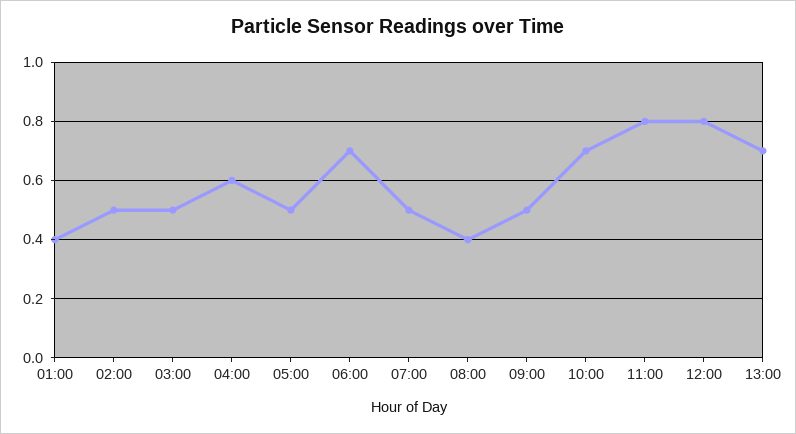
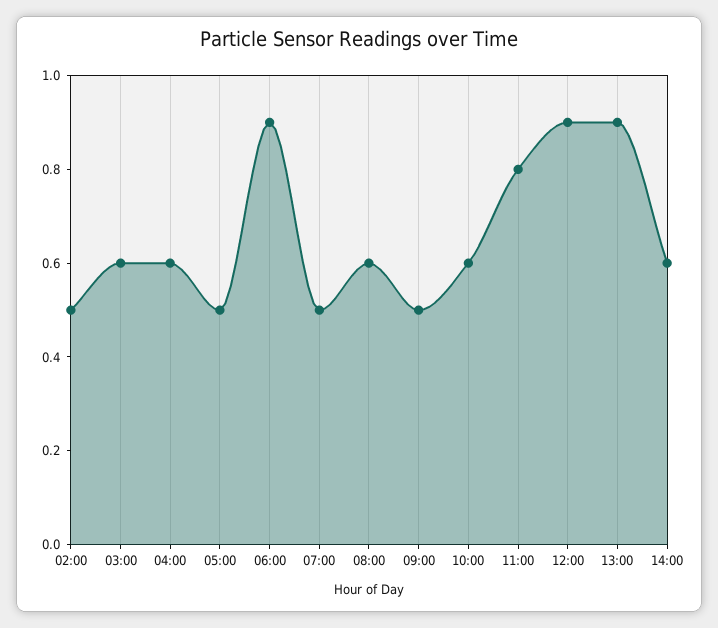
01:00: 0.4 -> none
03:00: 0.5 -> 0.6
06:00: 0.7 -> 0.9
08:00: 0.4 -> 0.6
10:00: 0.7 -> 0.6
12:00: 0.8 -> 0.9
13:00: 0.7 -> 0.9
14:00: none -> 0.6

